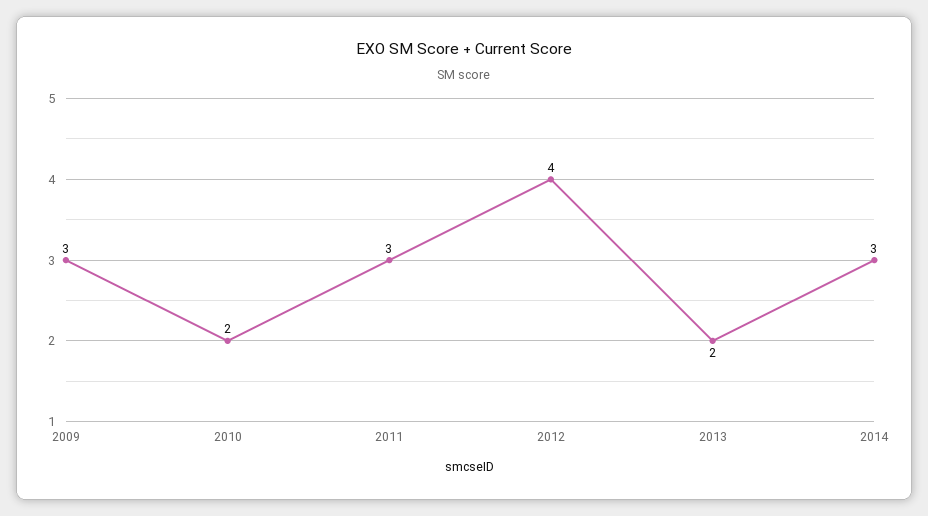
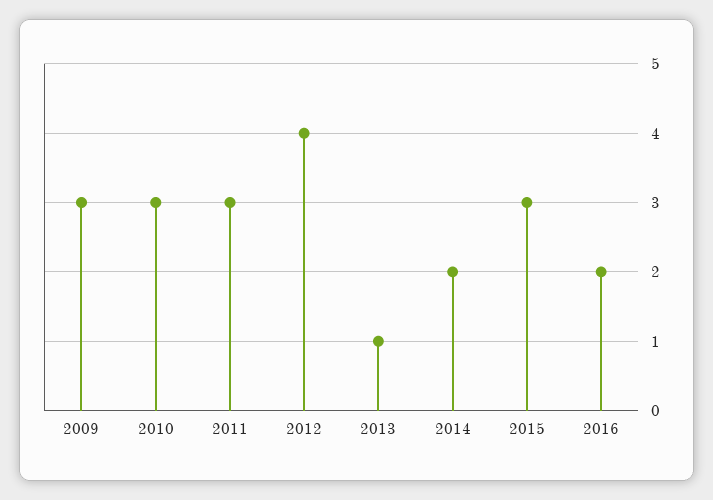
2010: 2 -> 3
2013: 2 -> 1
2014: 3 -> 2
2015: none -> 3
2016: none -> 2

